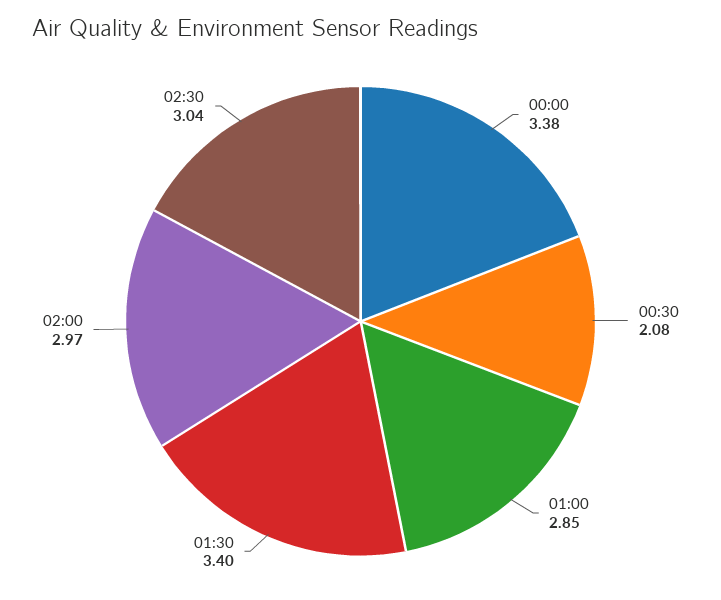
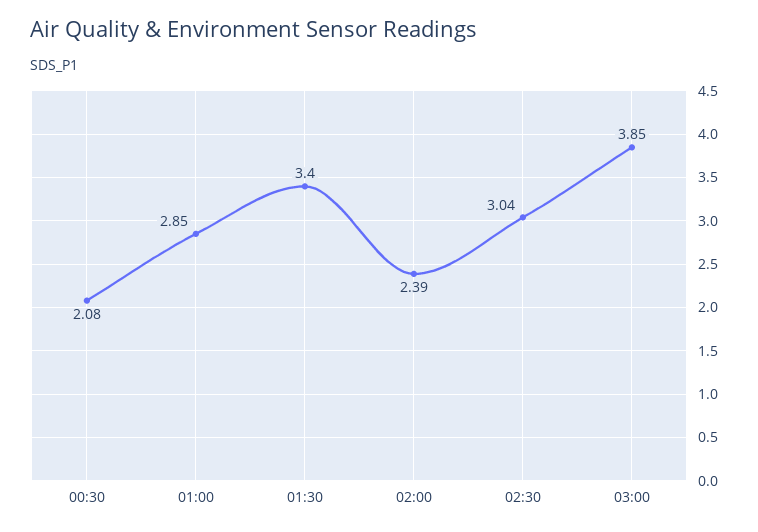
00:00: 3.38 -> none
02:00: 2.97 -> 2.39
03:00: none -> 3.85

